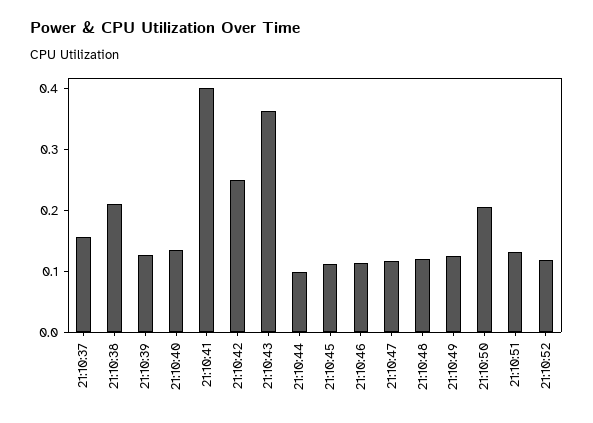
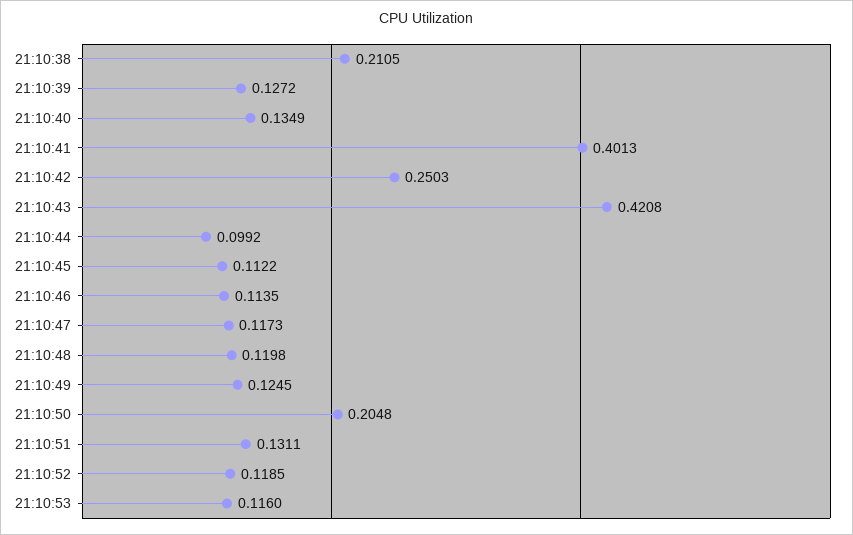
21:10:37: 0.16 -> none
21:10:43: 0.36 -> 0.4208
21:10:53: none -> 0.116

